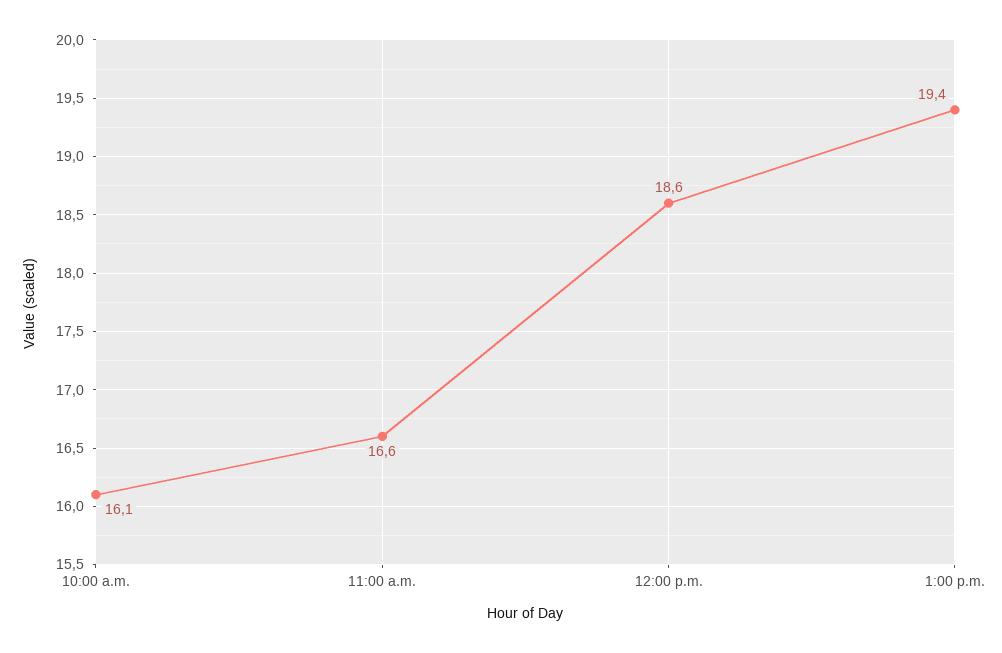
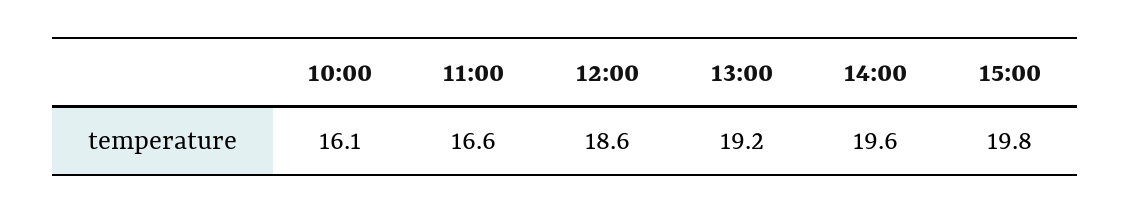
1:00 p.m.: 19.4 -> 19.2
14:00: none -> 19.6
15:00: none -> 19.8

